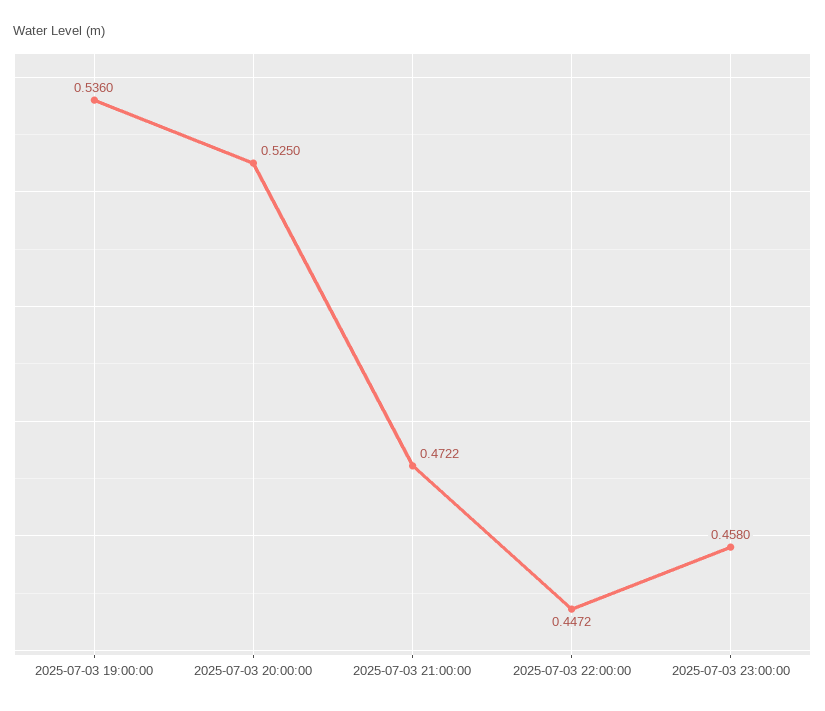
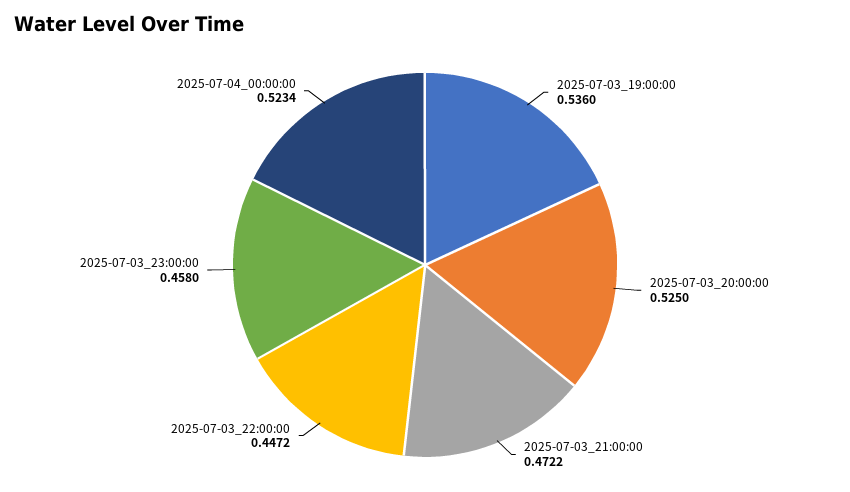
2025-07-04_00:00:00: none -> 0.5234

